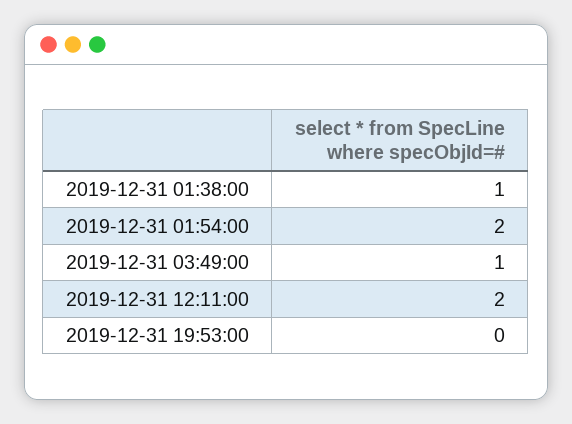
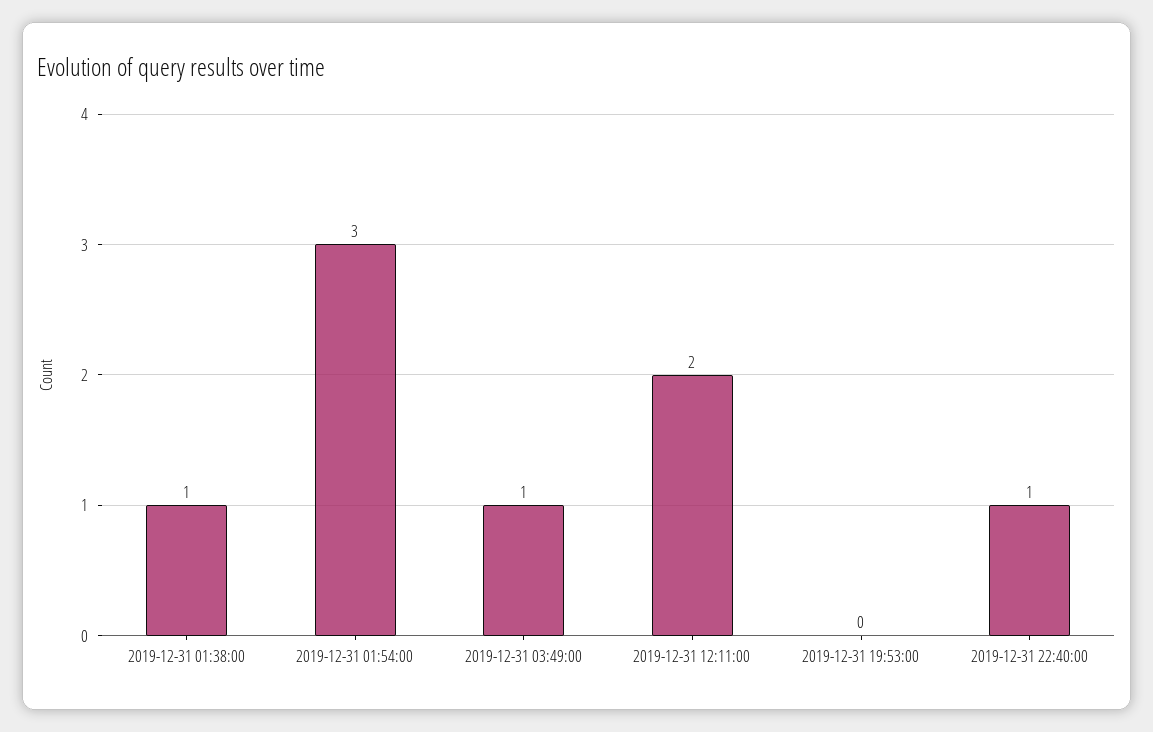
2019-12-31 01:54:00: 2 -> 3
2019-12-31 22:40:00: none -> 1

